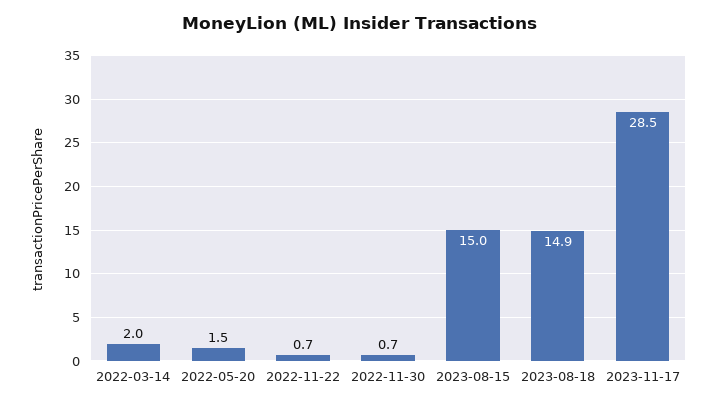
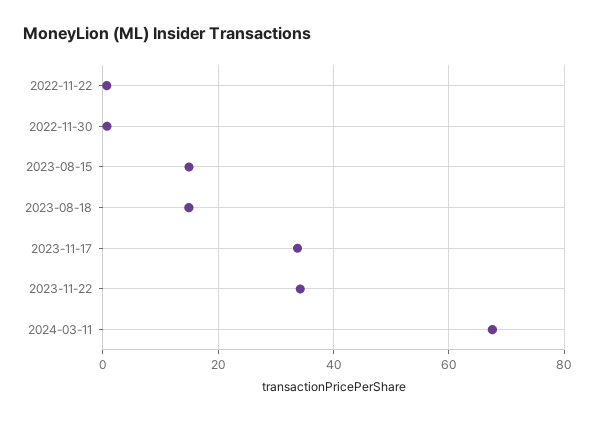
2022-03-14: 2 -> none
2022-05-20: 1.5 -> none
2023-11-17: 28.5 -> 34
2023-11-22: none -> 34
2024-03-11: none -> 68

